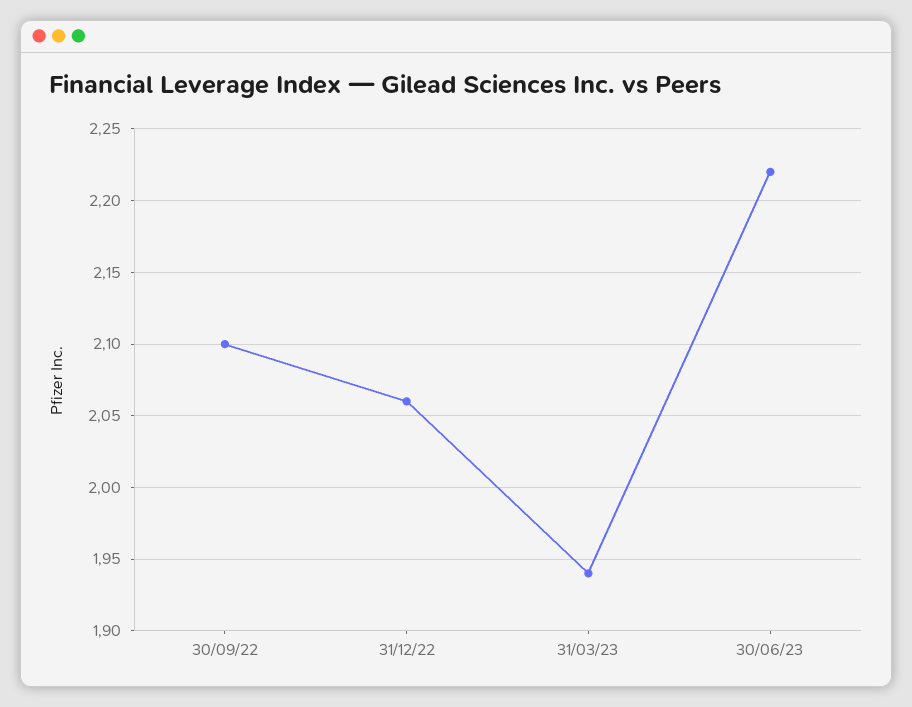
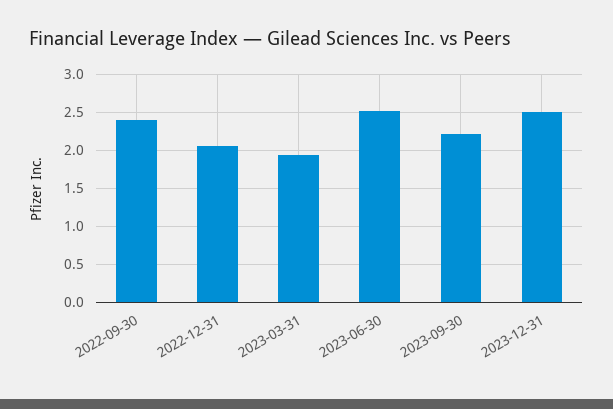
30/09/22: 2.1 -> 2.4
30/06/23: 2.22 -> 2.5
2023-09-30: none -> 2.2
2023-12-31: none -> 2.5

